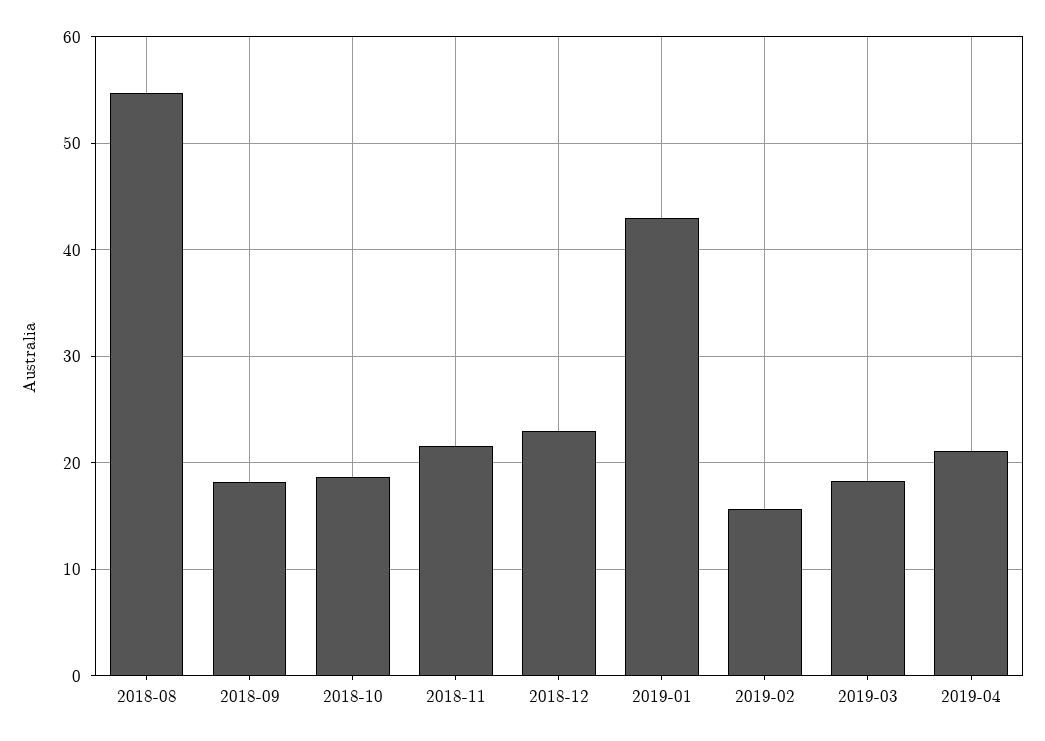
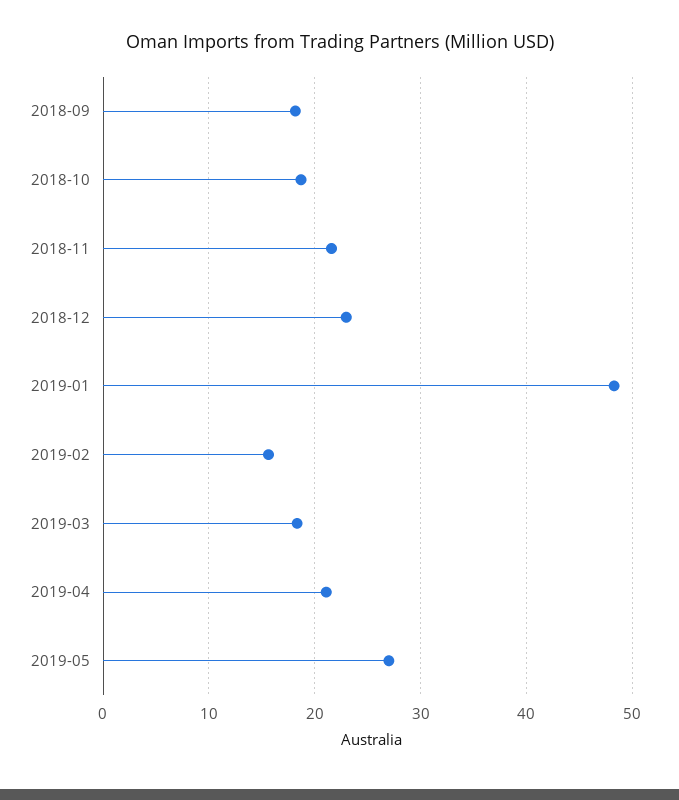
2018-08: 55 -> none
2019-01: 43 -> 48
2019-05: none -> 27

